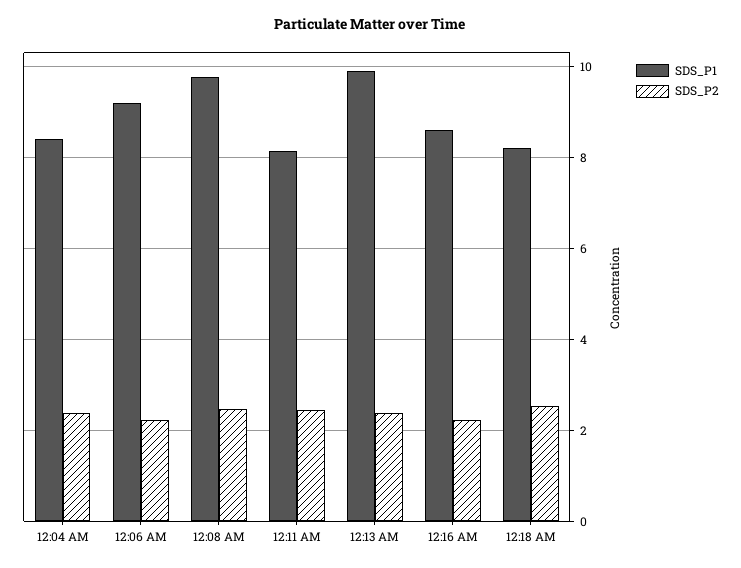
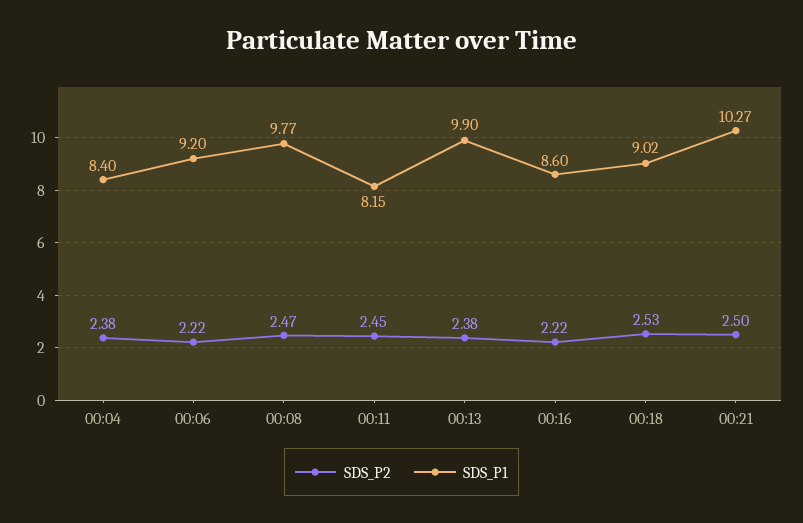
SDS_P1, 12:18 AM: 8.2 -> 9.02
SDS_P2, 00:21: none -> 2.5
SDS_P1, 00:21: none -> 10.27

